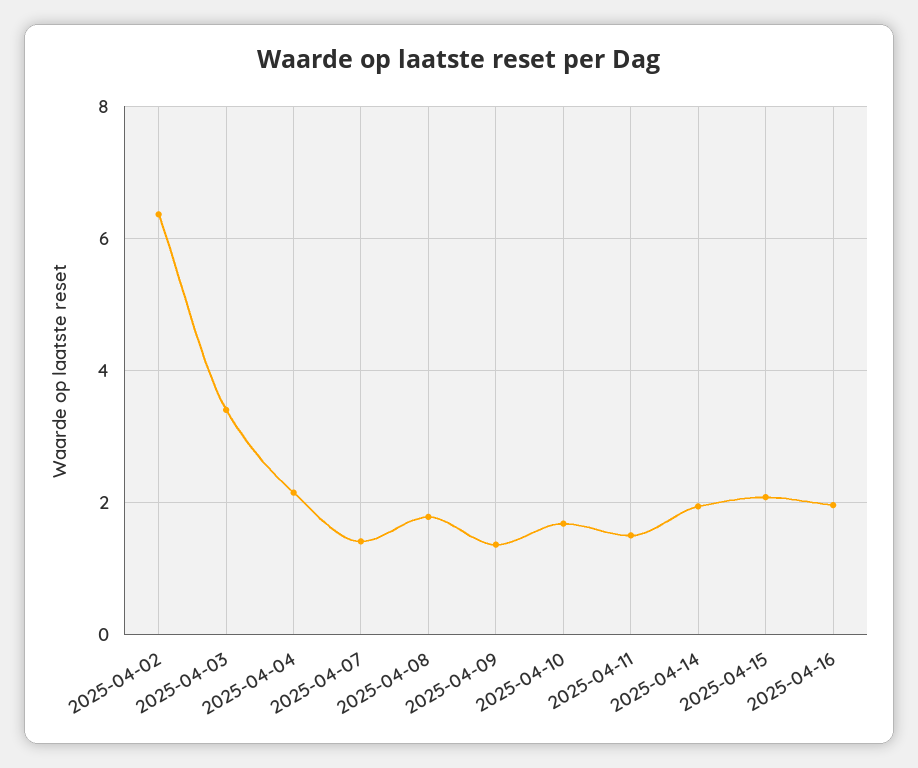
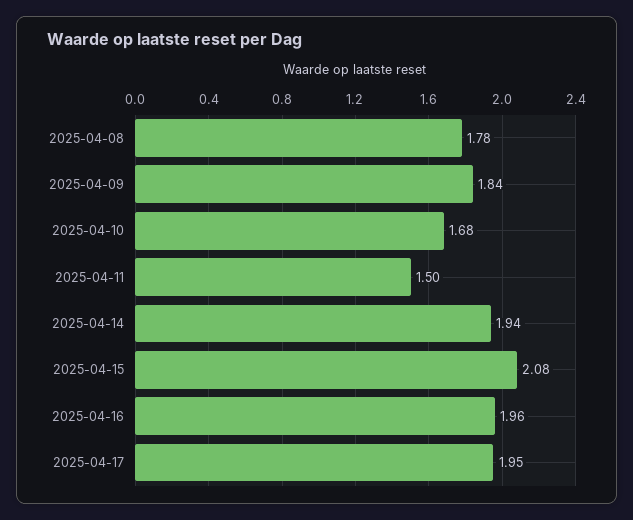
2025-04-02: 6.4 -> none
2025-04-03: 3.4 -> none
2025-04-04: 2.2 -> none
2025-04-07: 1.4 -> none
2025-04-09: 1.4 -> 1.84
2025-04-17: none -> 1.95

